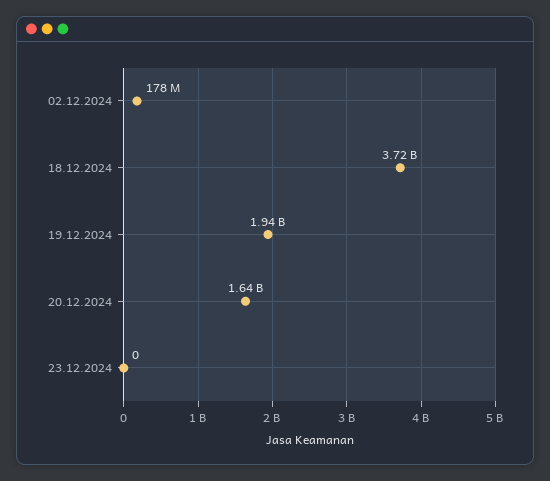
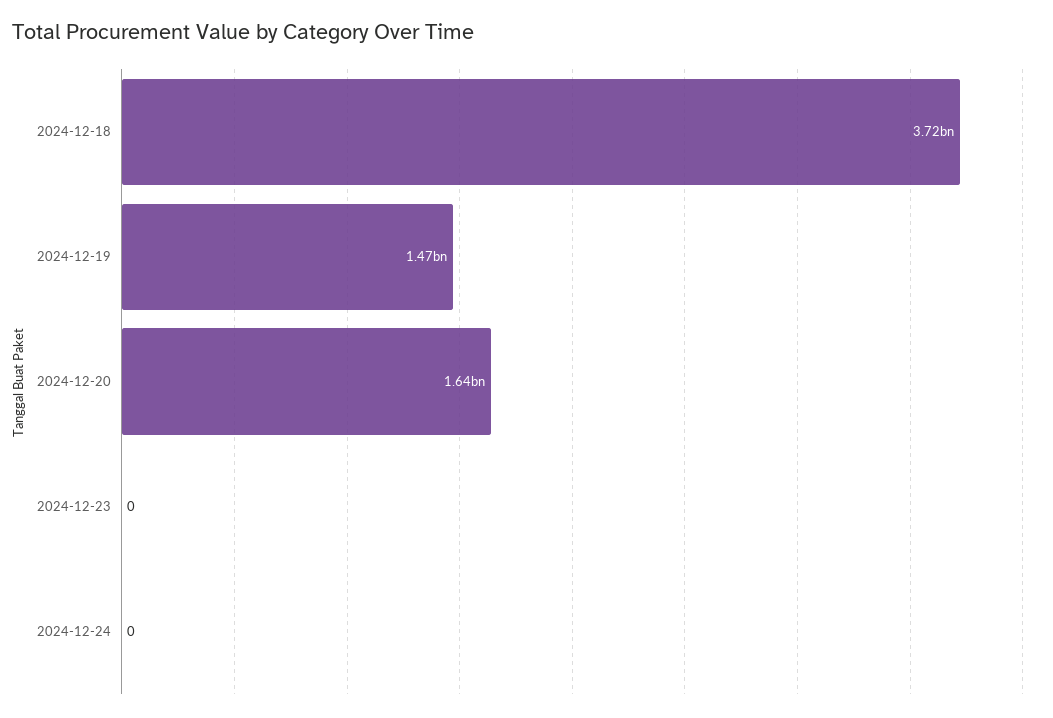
02.12.2024: 178000000 -> none
19.12.2024: 1940000000 -> 1470000000
2024-12-24: none -> 0

